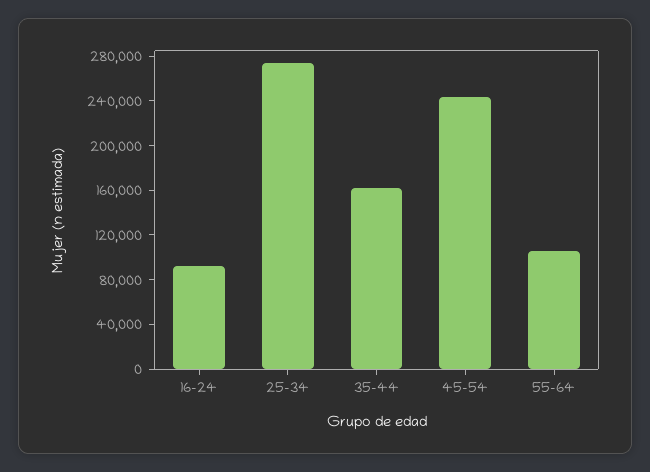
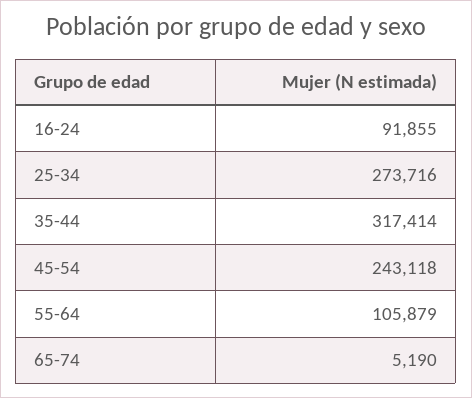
35-44: 160000 -> 317414
65-74: none -> 5190

